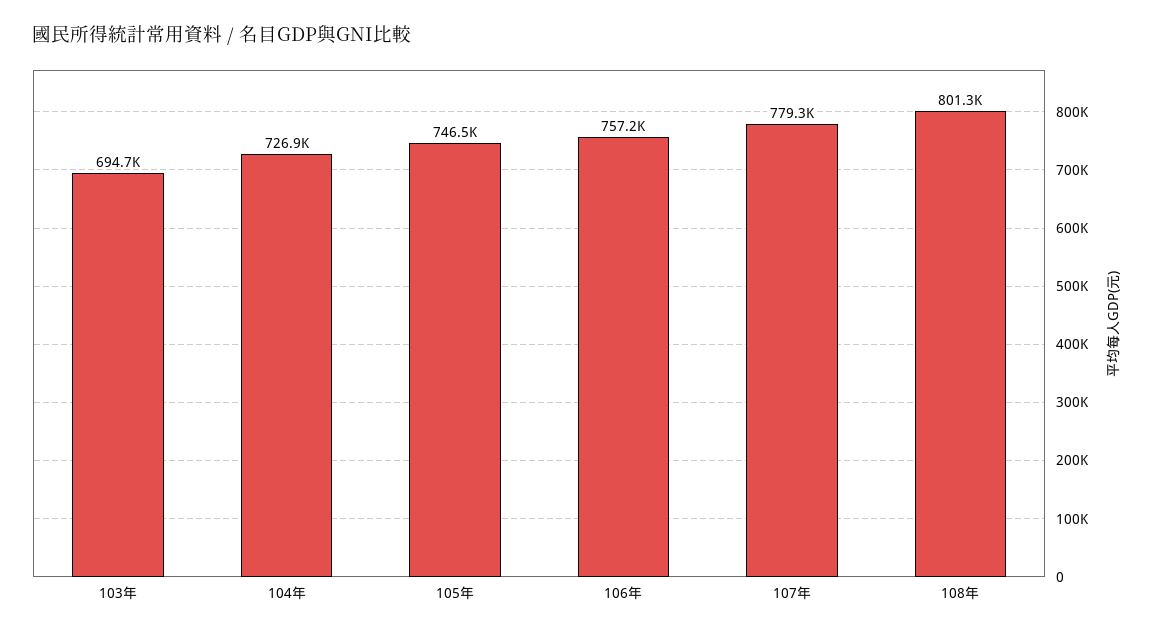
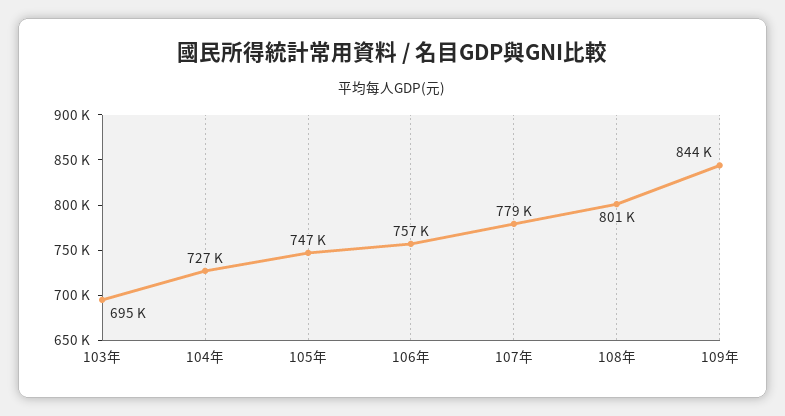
109年: none -> 844000

